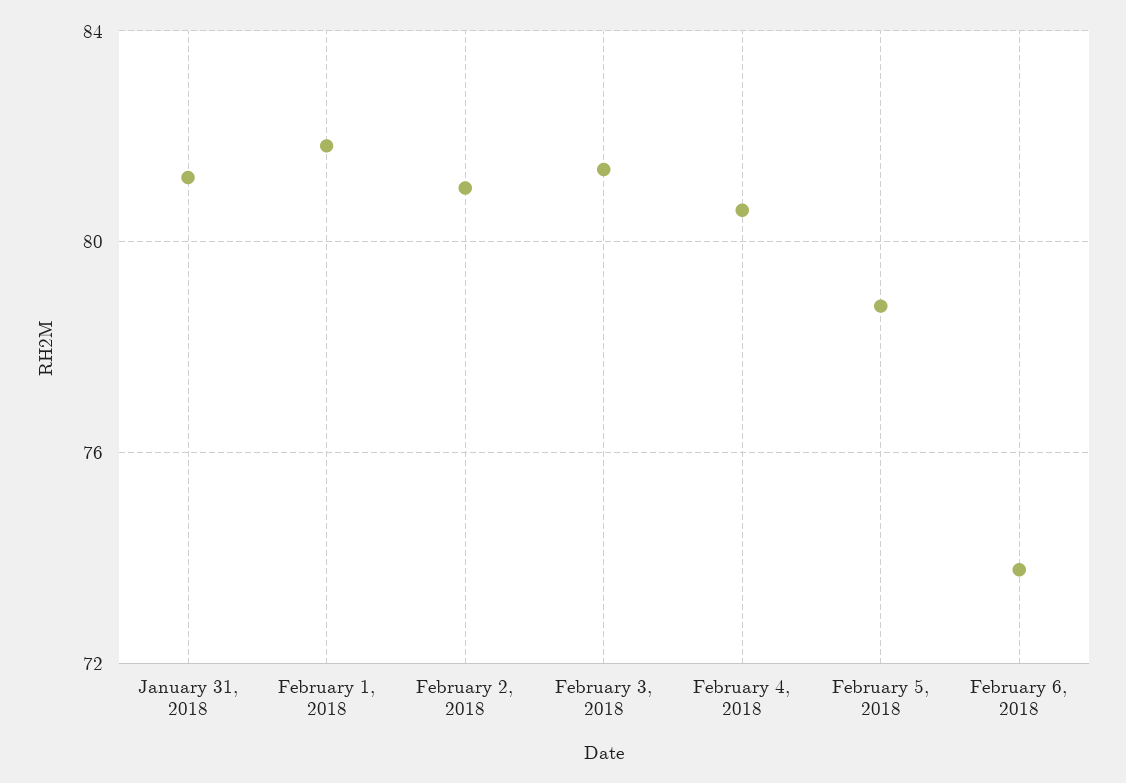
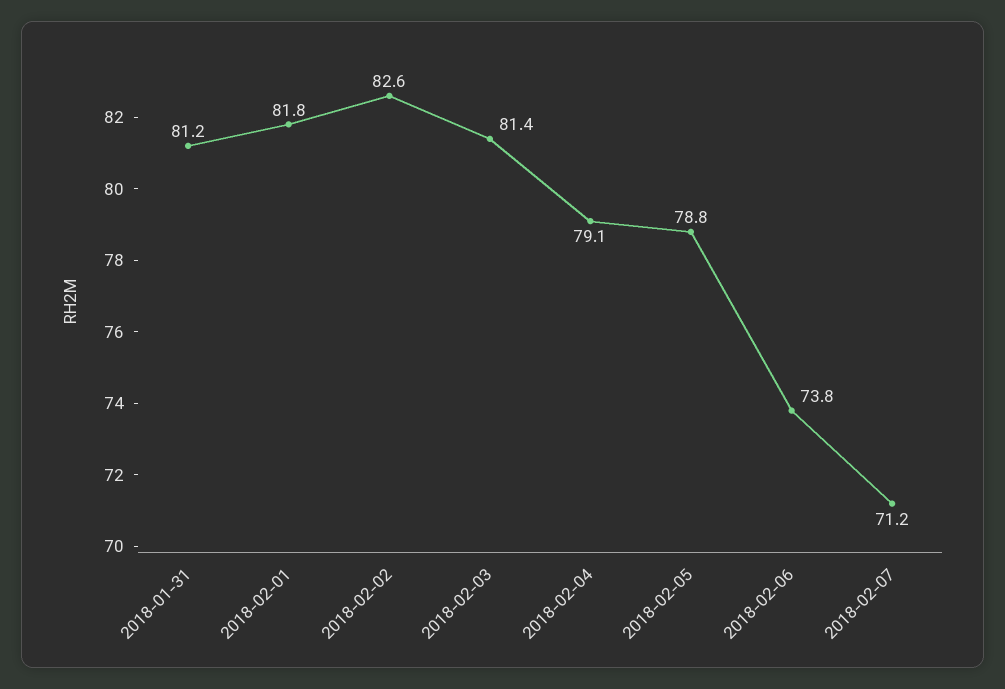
February 2, 2018: 81 -> 82.6
February 4, 2018: 80.5 -> 79.1
2018-02-07: none -> 71.2

